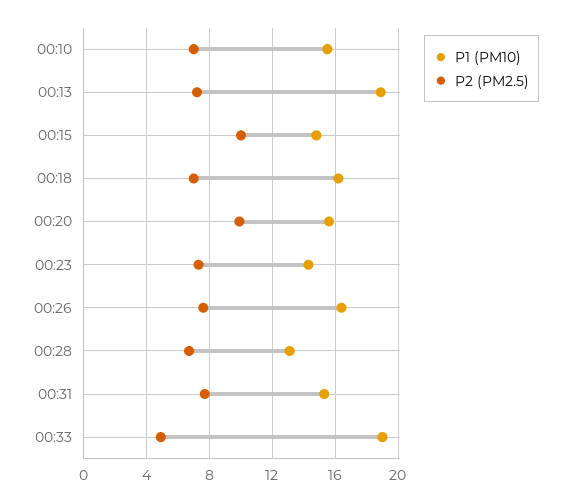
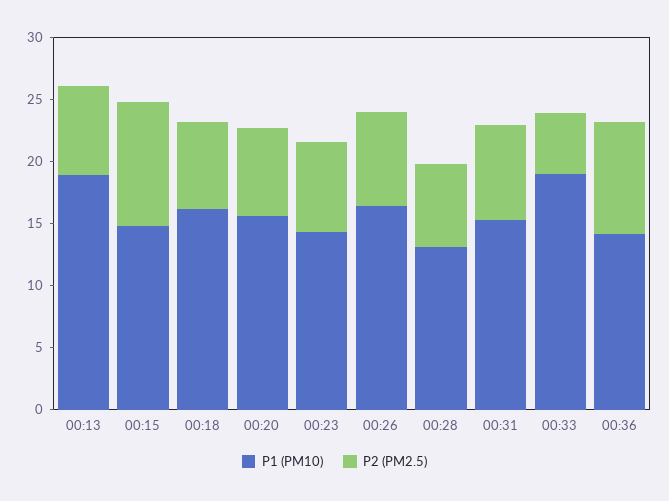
P1 (PM10), 00:10: 15.5 -> none
P2 (PM2.5), 00:10: 7 -> none
P2 (PM2.5), 00:20: 10 -> 7
P1 (PM10), 00:36: none -> 14
P2 (PM2.5), 00:36: none -> 9

